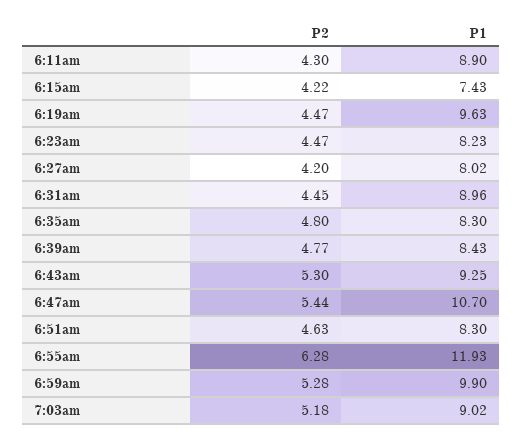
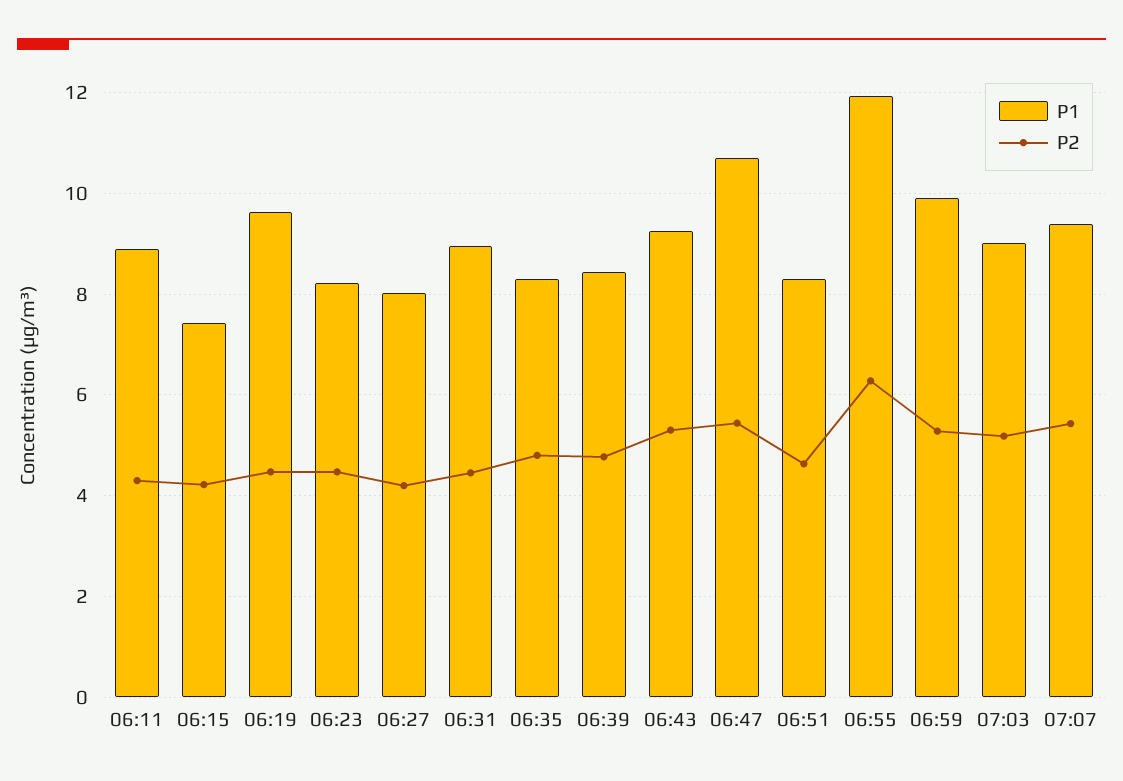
P1, 07:07: none -> 9.4
P2, 07:07: none -> 5.4

